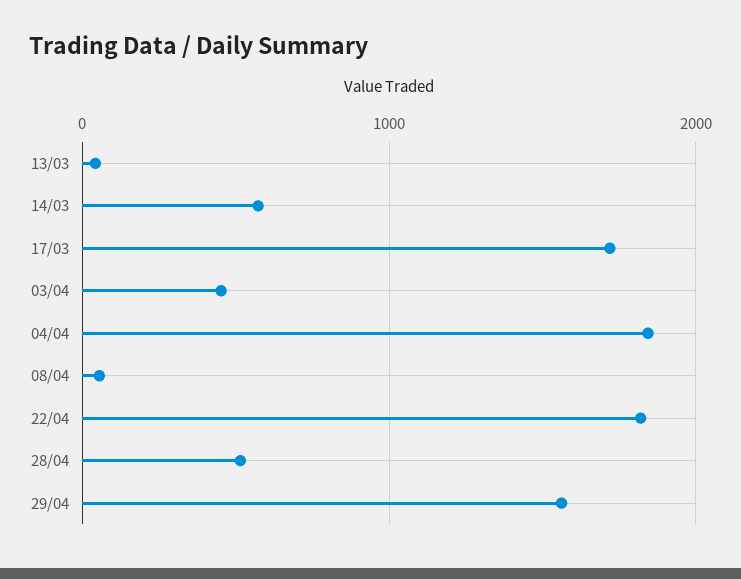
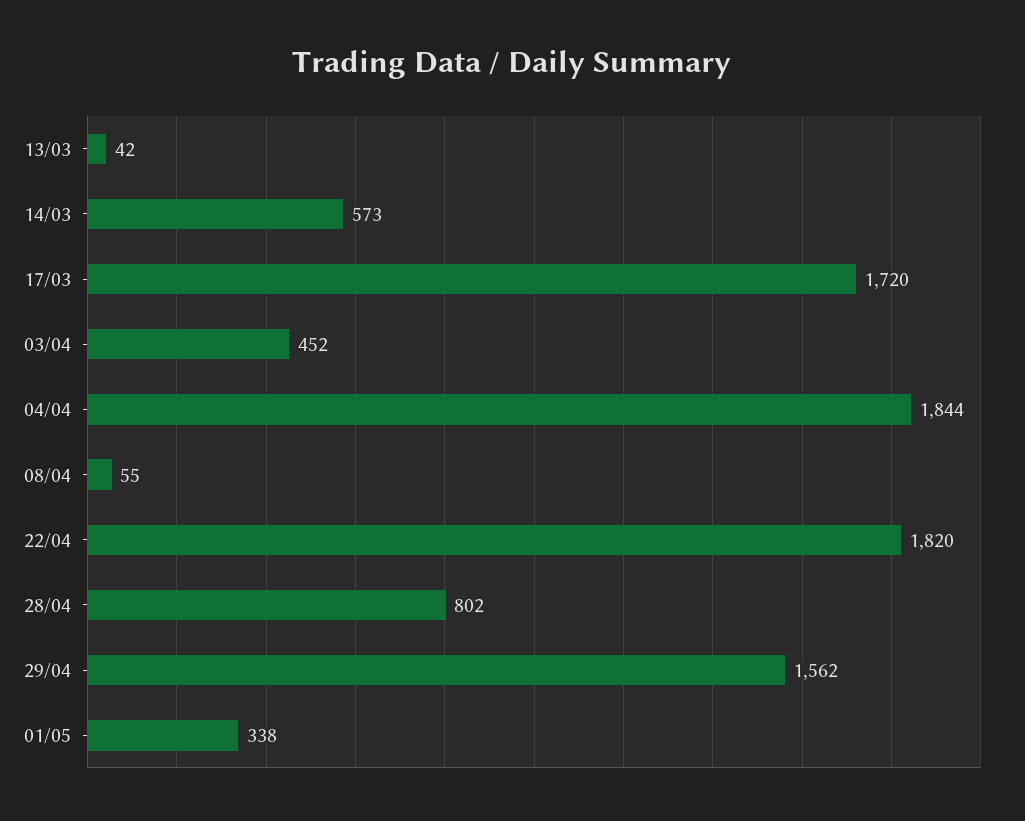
28/04: 500 -> 802
01/05: none -> 338

